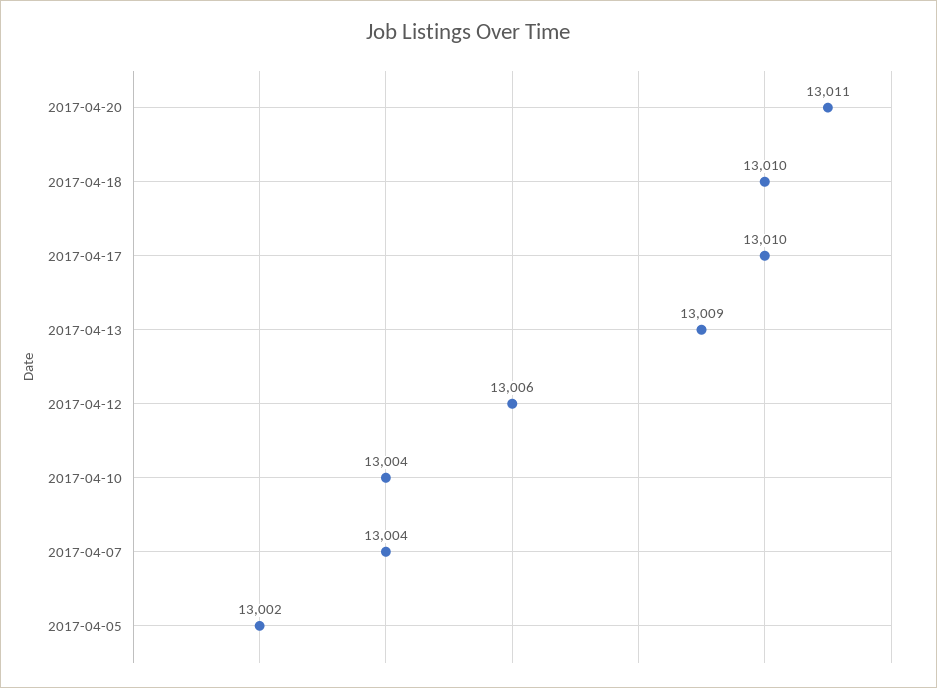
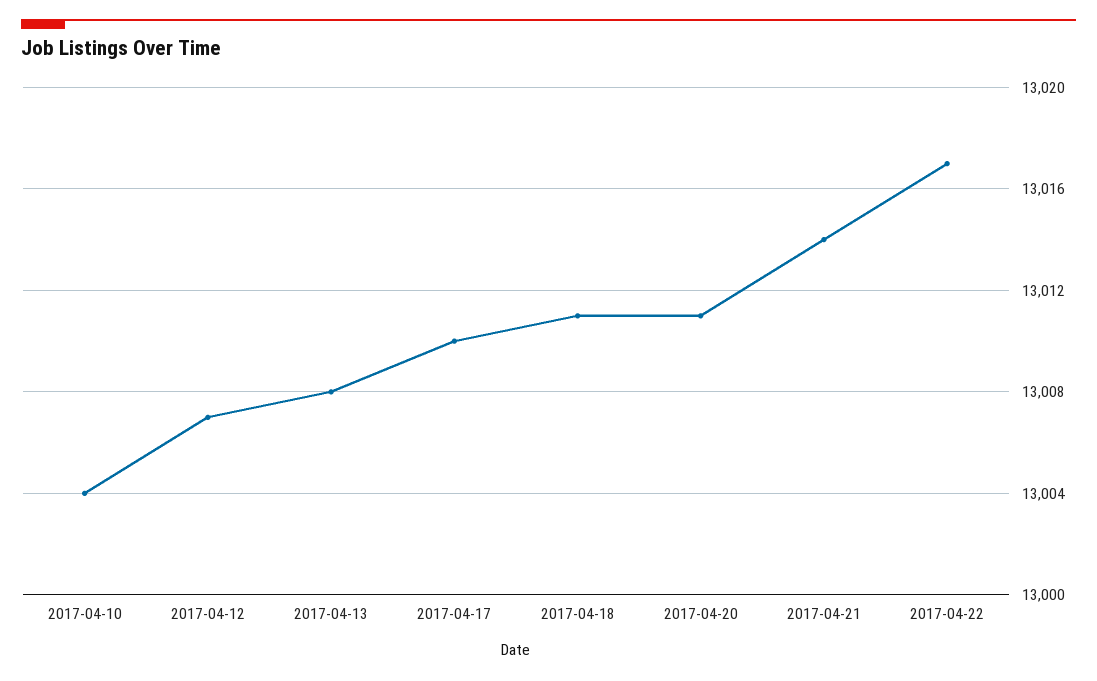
2017-04-18: 13010 -> 13011
2017-04-13: 13009 -> 13008
2017-04-12: 13006 -> 13007
2017-04-07: 13004 -> none
2017-04-05: 13002 -> none
2017-04-21: none -> 13014
2017-04-22: none -> 13017

